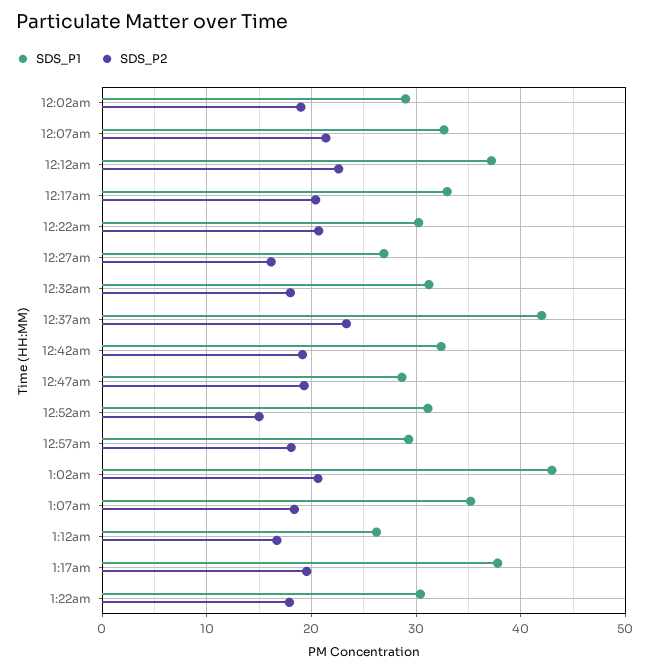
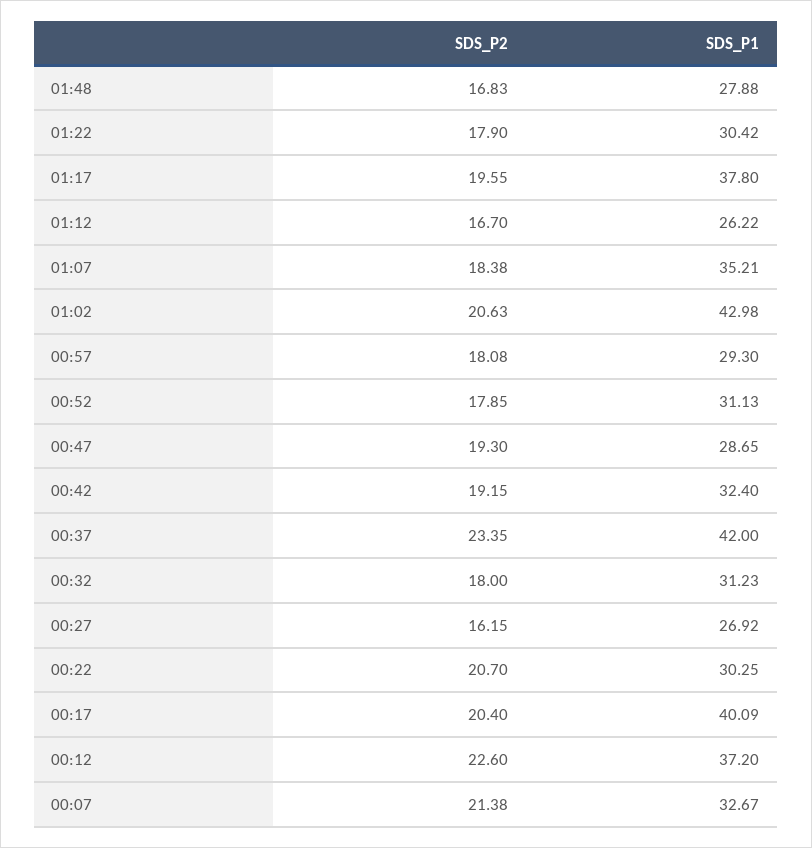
SDS_P1, 12:02am: 29 -> none
SDS_P2, 12:02am: 19 -> none
SDS_P1, 12:17am: 33 -> 40.09
SDS_P2, 12:52am: 15 -> 17.85
SDS_P2, 01:48: none -> 16.83
SDS_P1, 01:48: none -> 27.88

